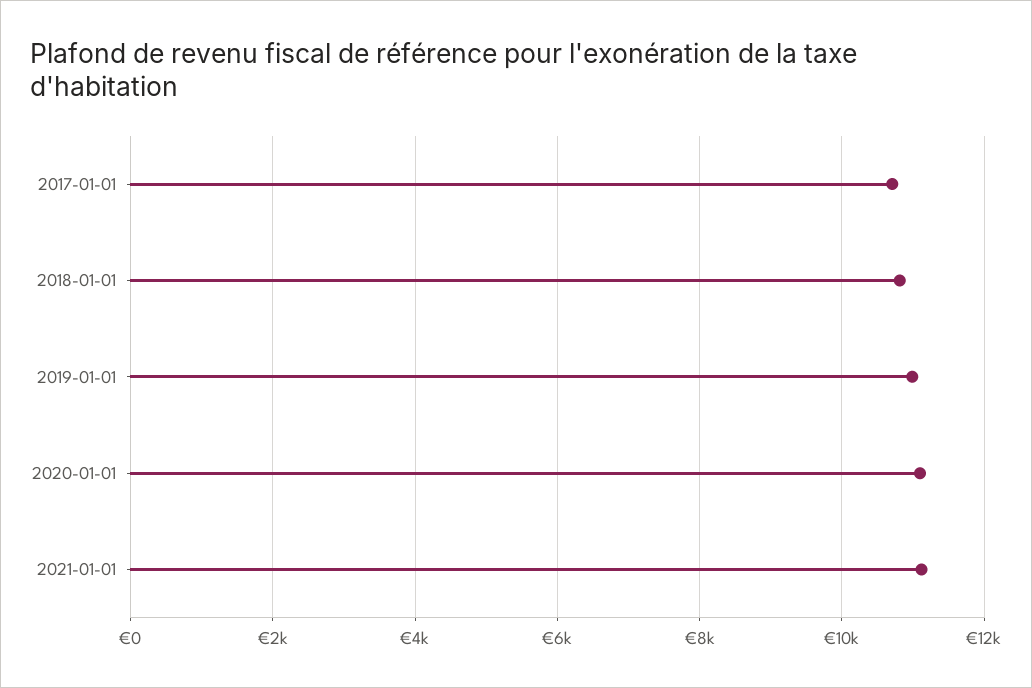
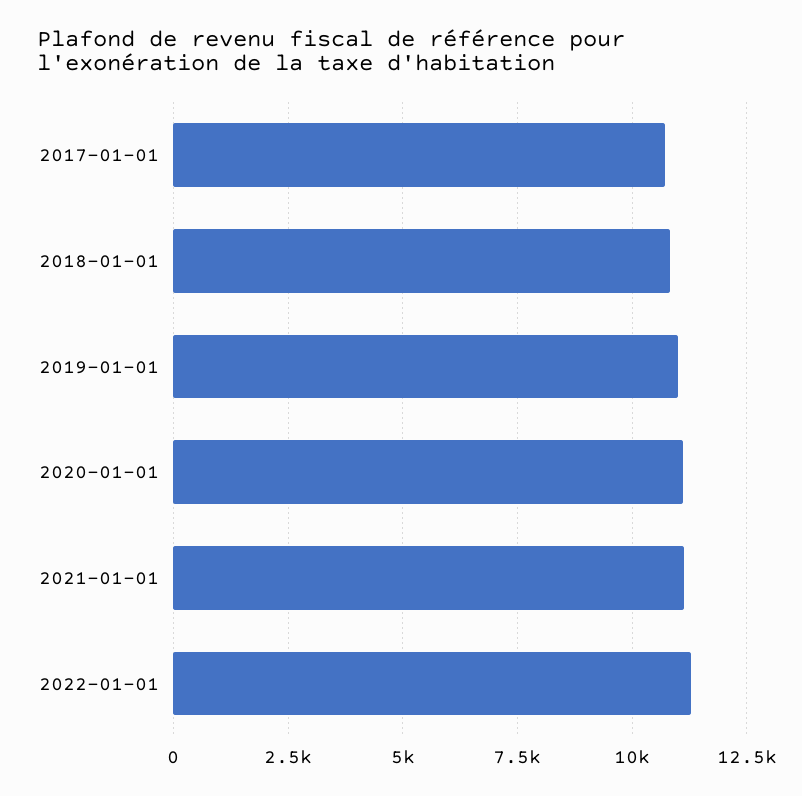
2022-01-01: none -> 11250

